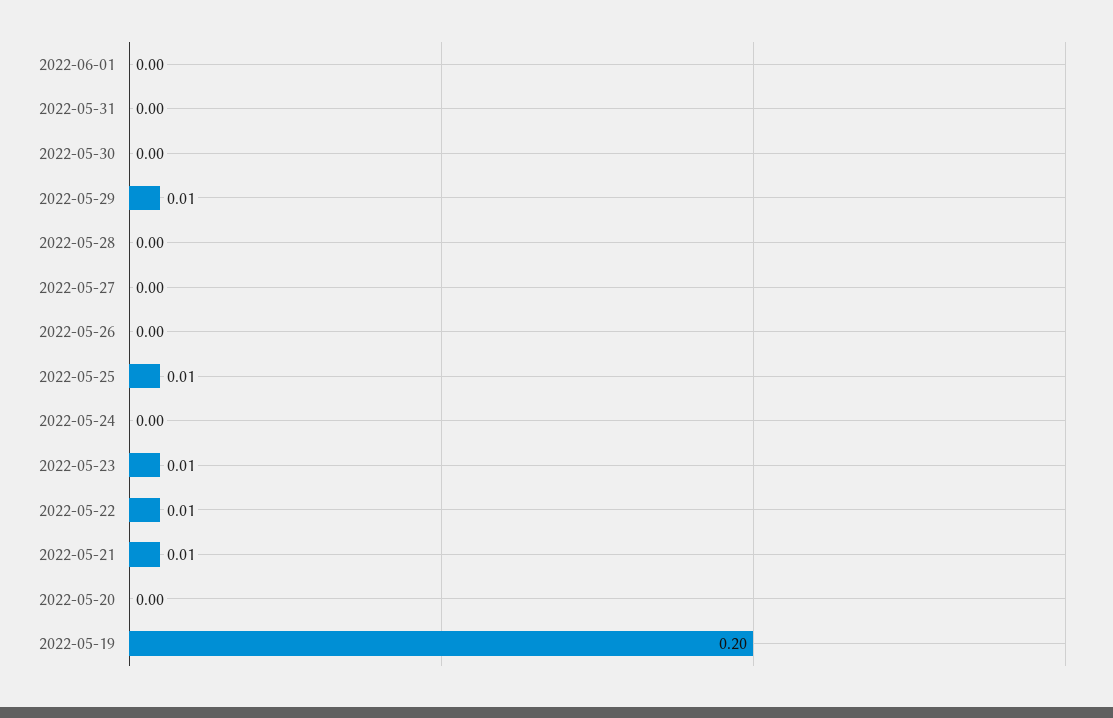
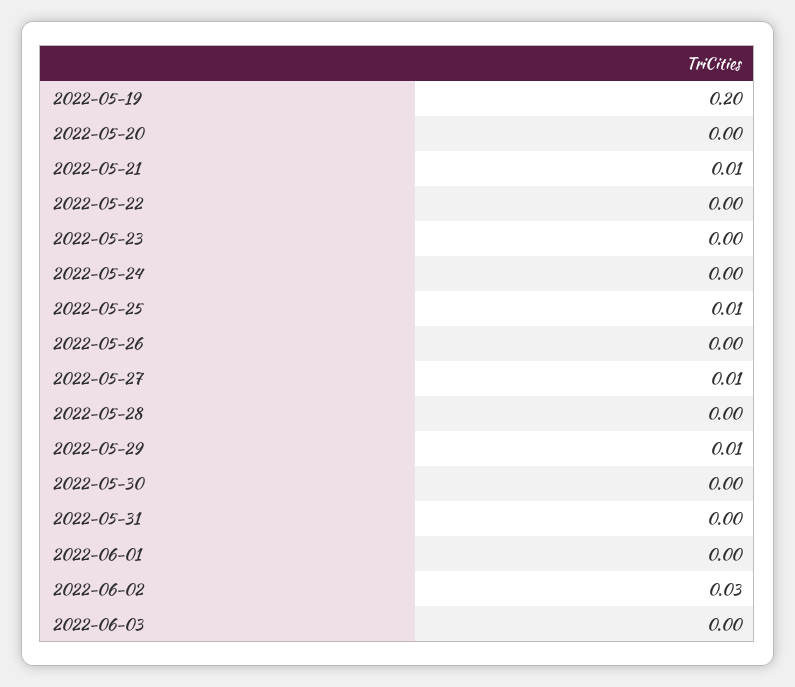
2022-05-27: 0 -> 0.01
2022-05-23: 0.01 -> 0
2022-05-22: 0.01 -> 0
2022-06-02: none -> 0.03
2022-06-03: none -> 0

